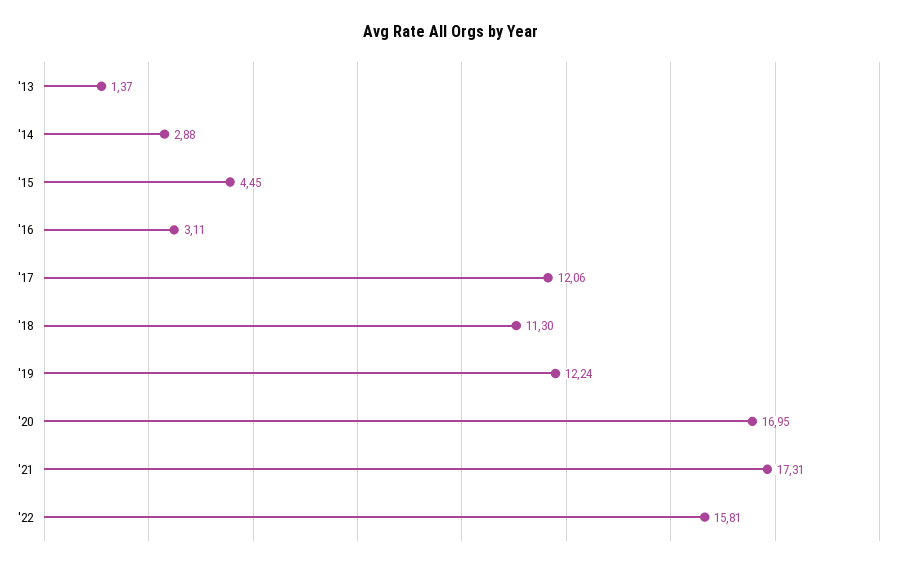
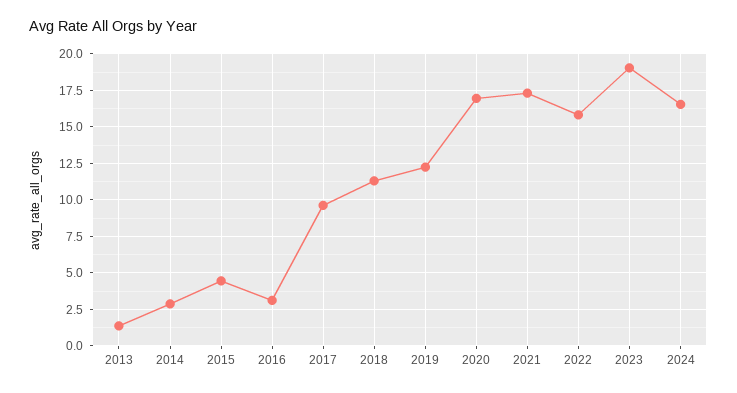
'17: 12.06 -> 9.5
2023: none -> 19
2024: none -> 16.5

